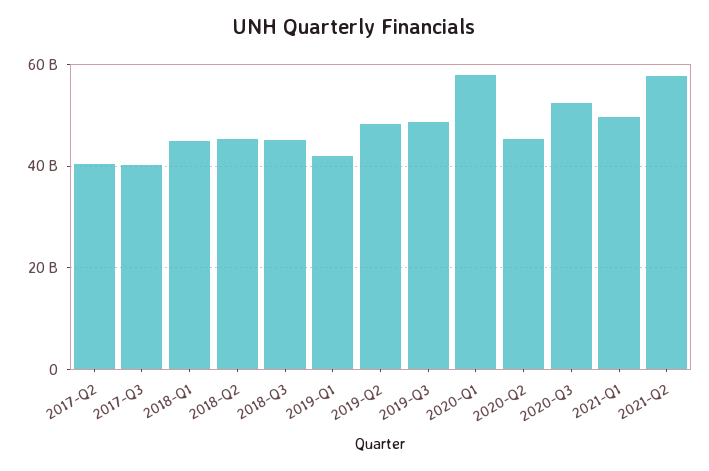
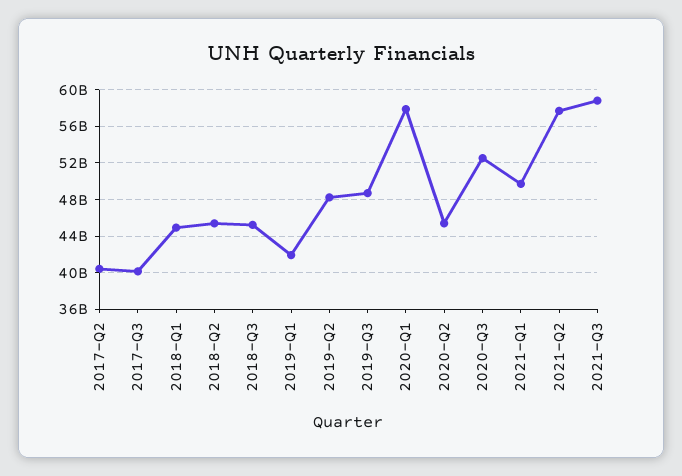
2021-Q3: none -> 59000000000

